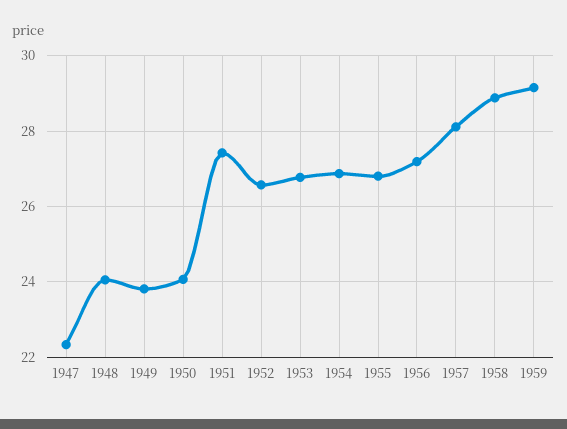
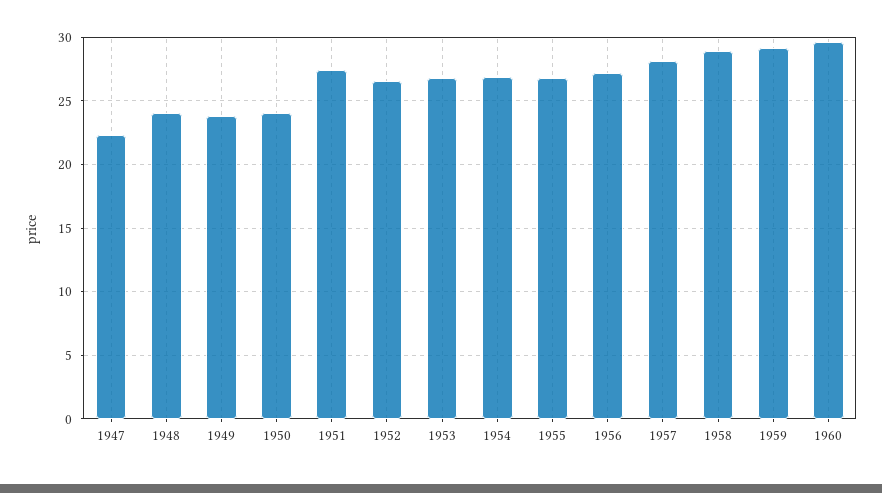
1960: none -> 29.5

